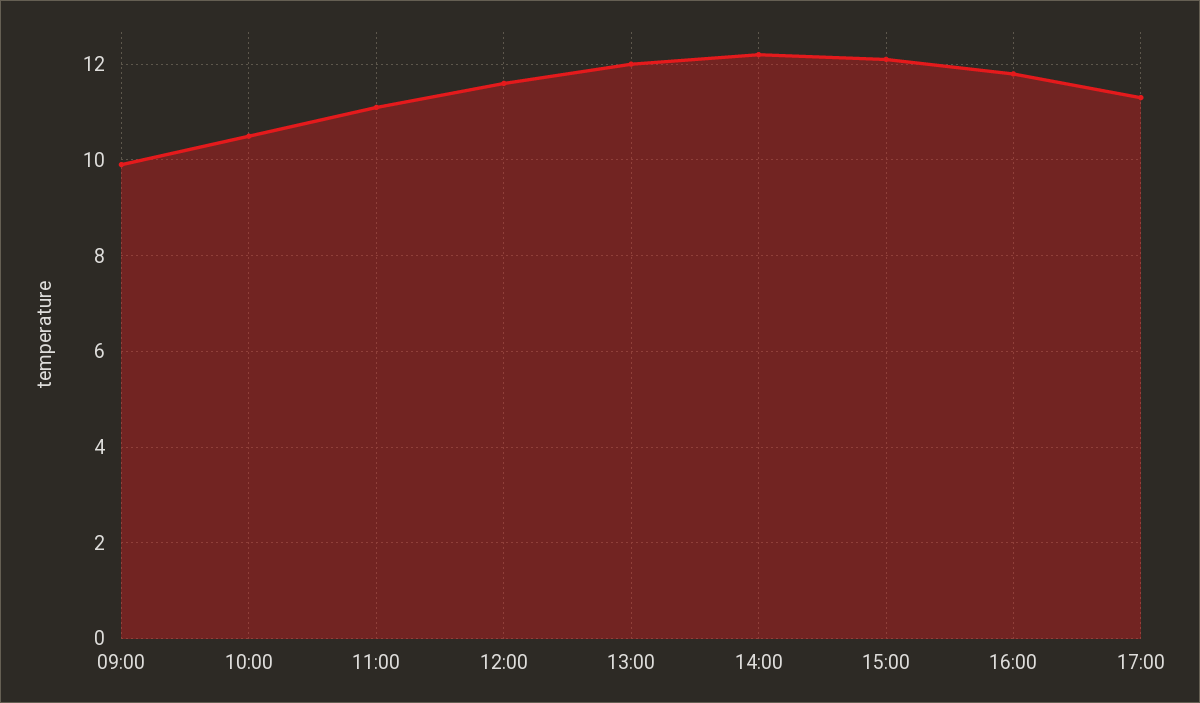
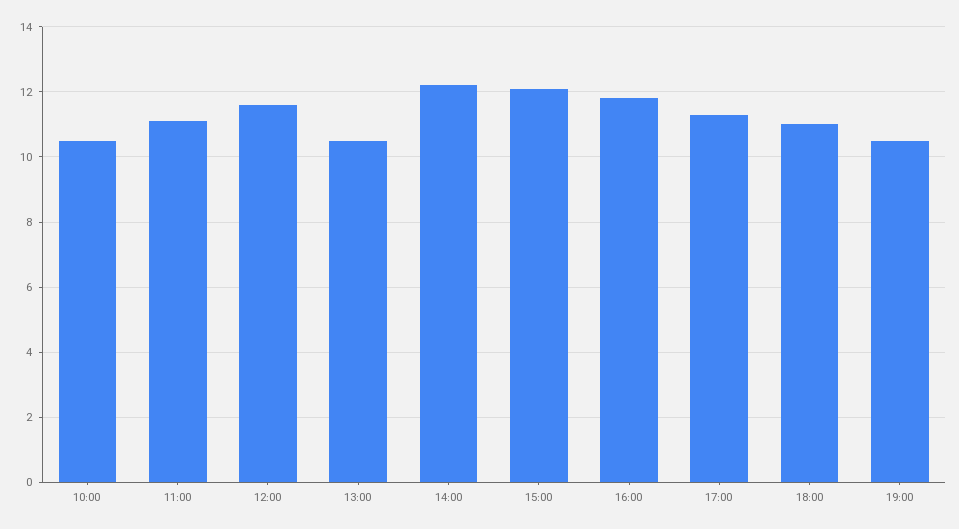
09:00: 10 -> none
13:00: 12 -> 10.5
18:00: none -> 11
19:00: none -> 10.5

